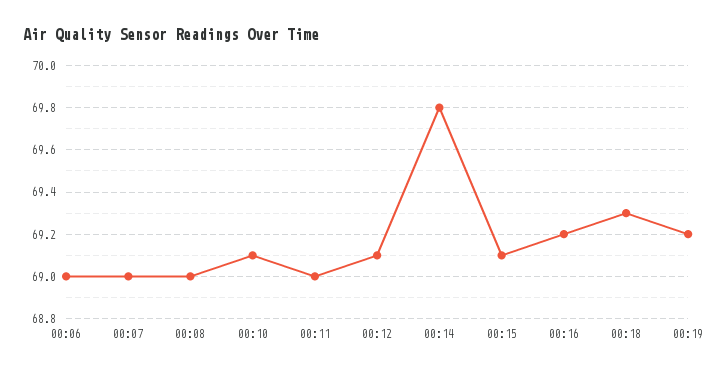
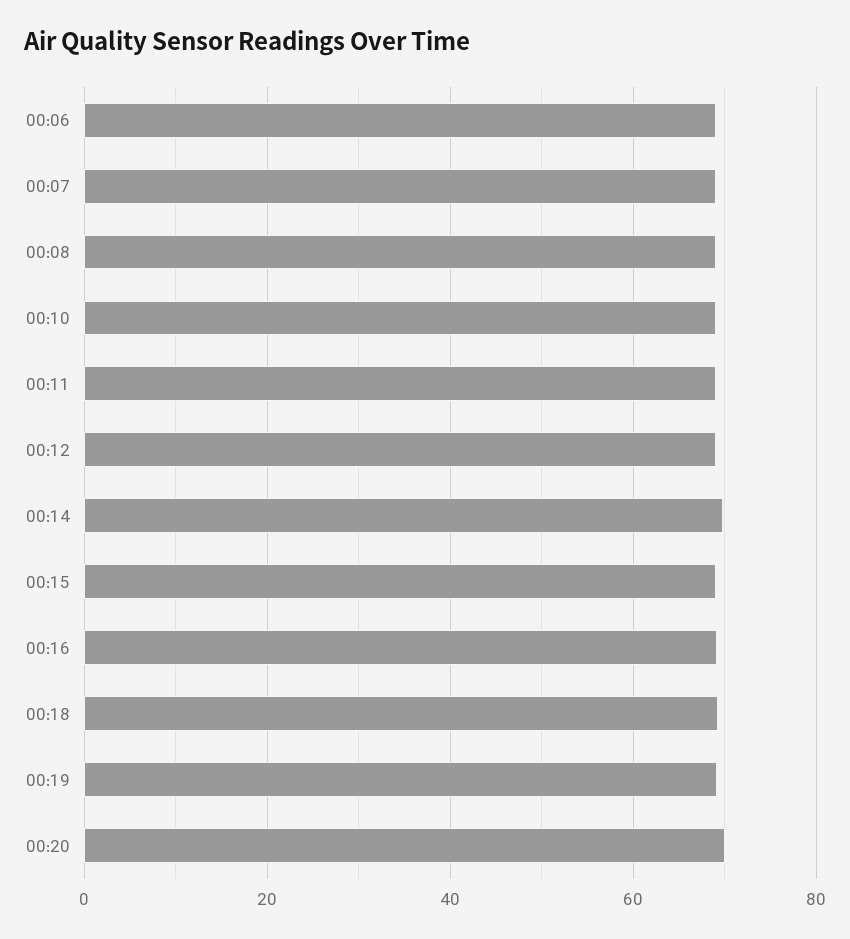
00:20: none -> 70

